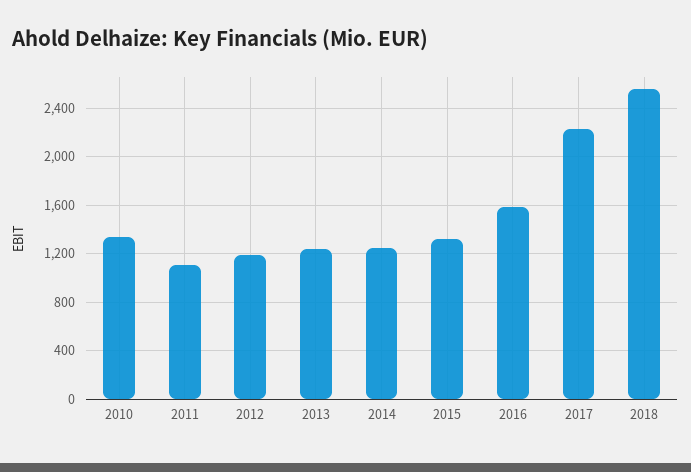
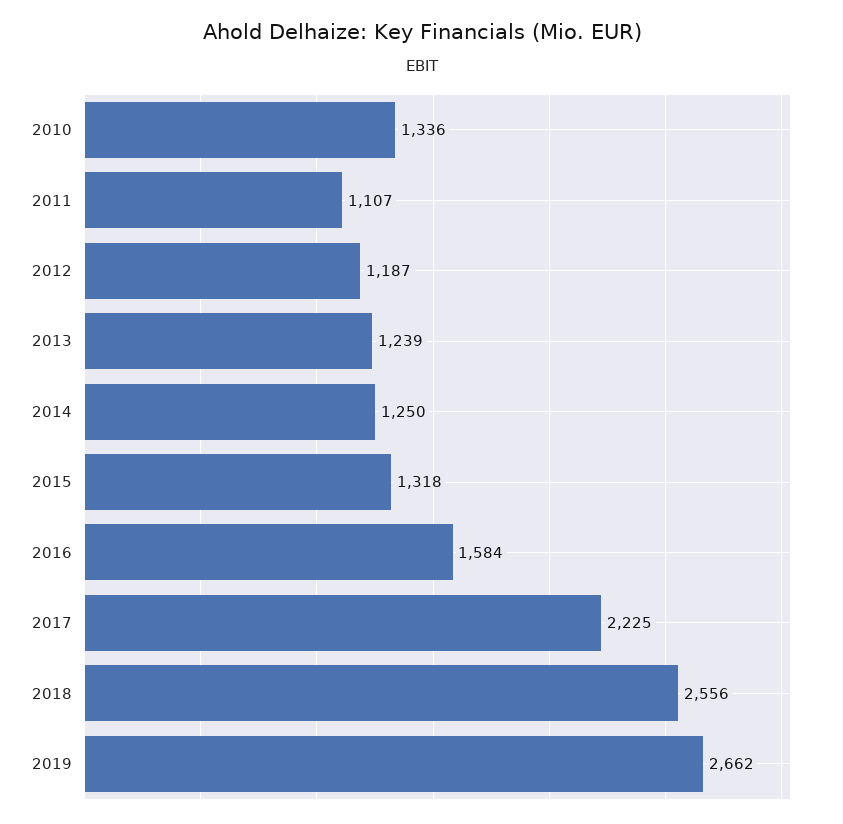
2019: none -> 2662

